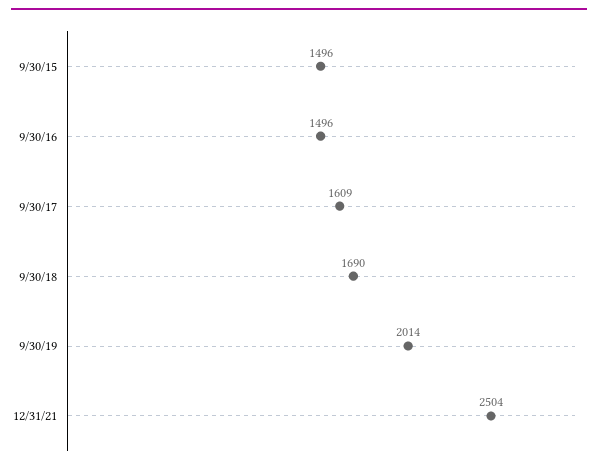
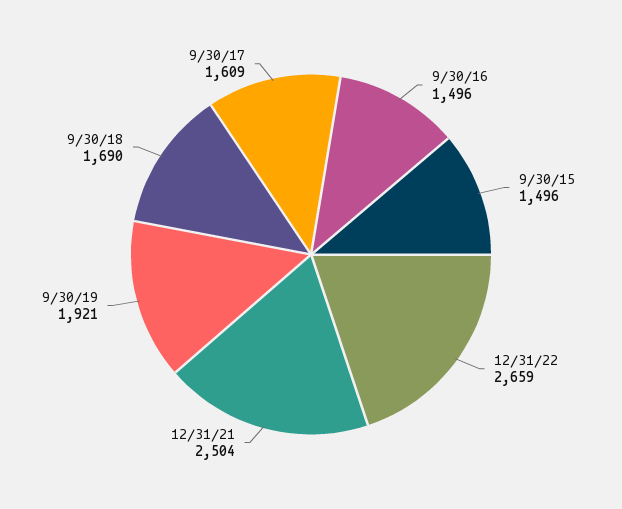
9/30/19: 2014 -> 1921
12/31/22: none -> 2659

